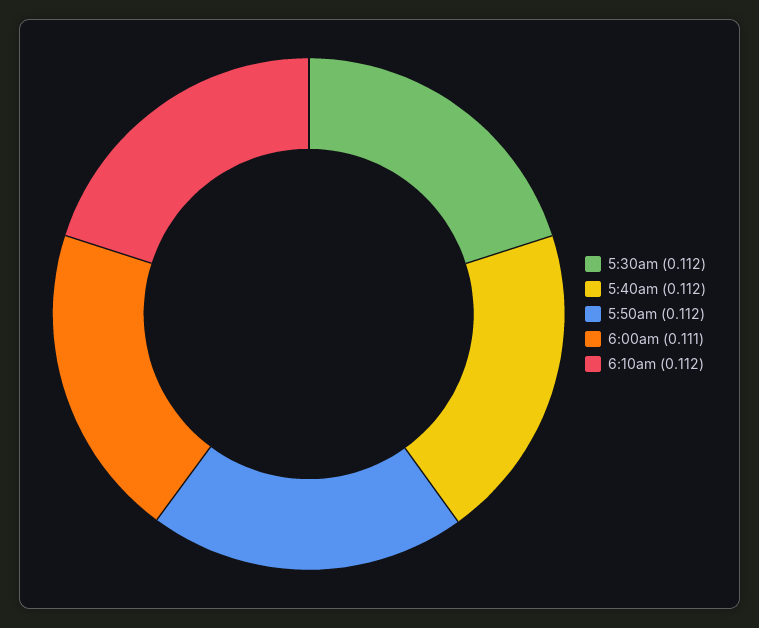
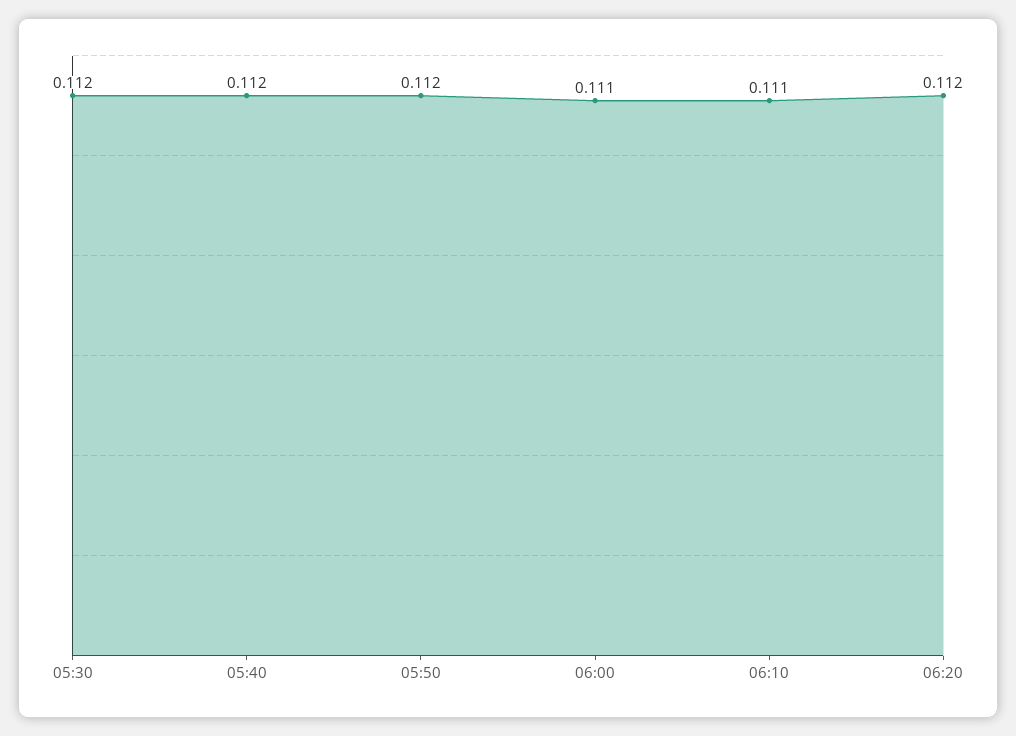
6:10am: 0.112 -> 0.111
06:20: none -> 0.112

